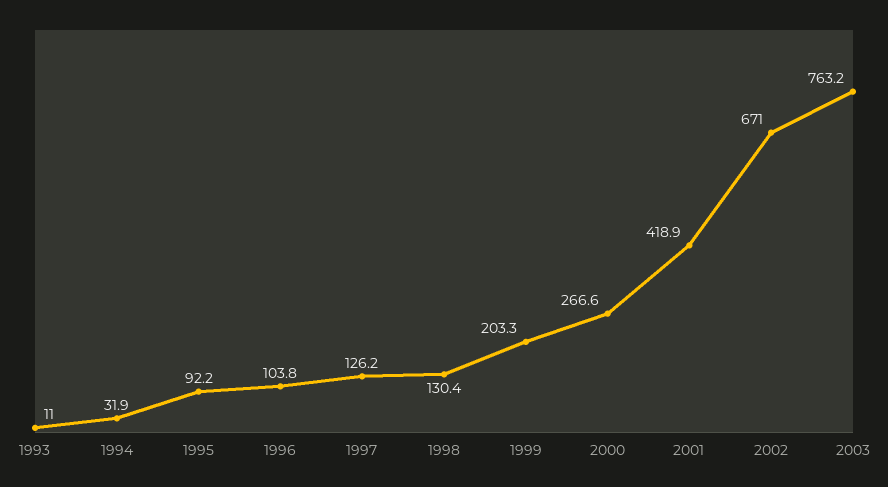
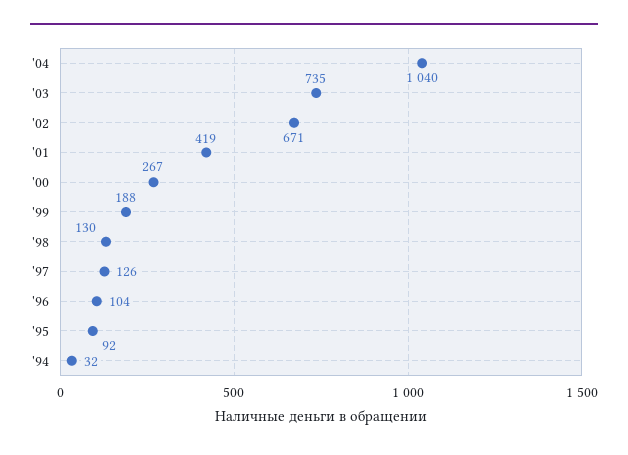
1993: 11 -> none
1999: 203.3 -> 188
2003: 763.2 -> 735
'04: none -> 1040

